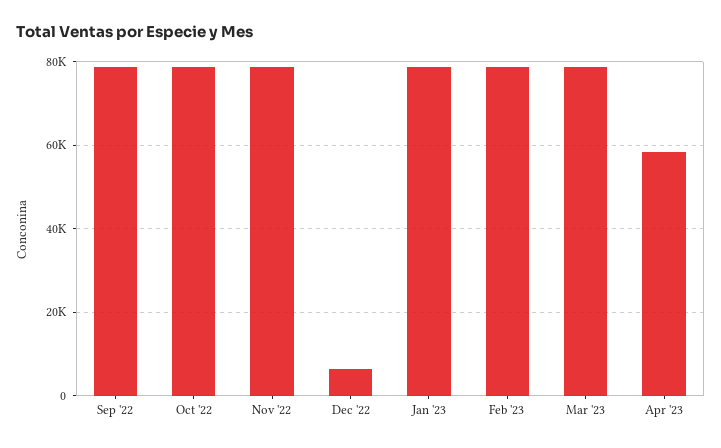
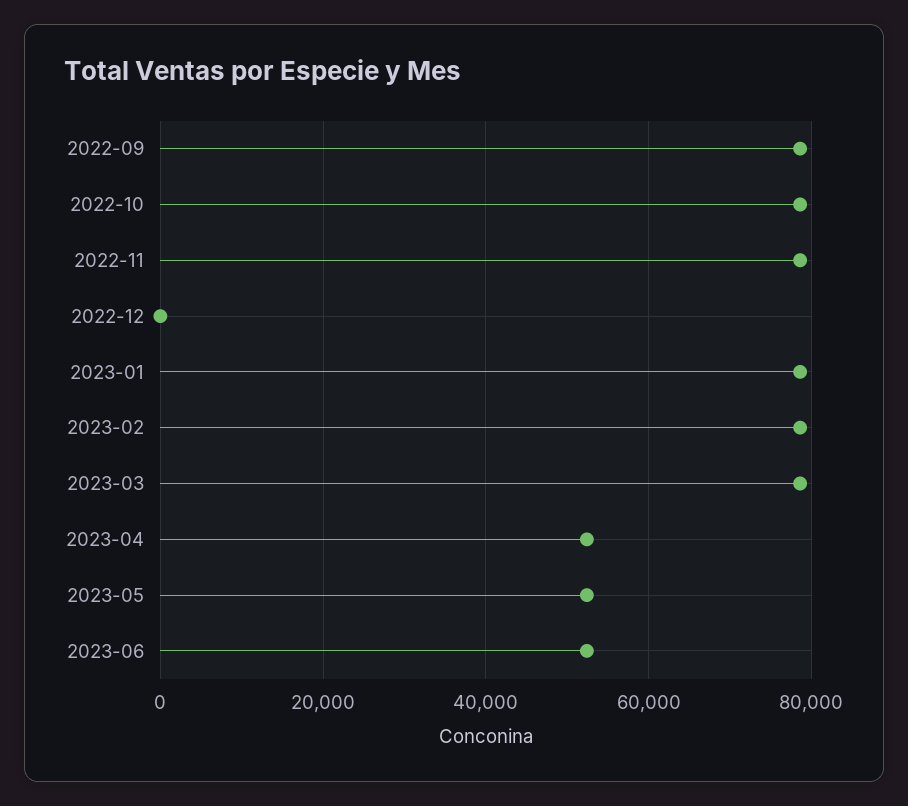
Dec '22: 6000 -> 0
Apr '23: 58000 -> 52000
2023-05: none -> 52000
2023-06: none -> 52000

